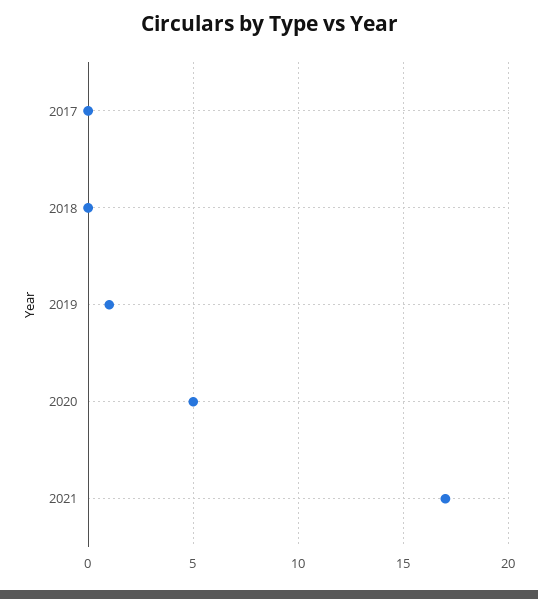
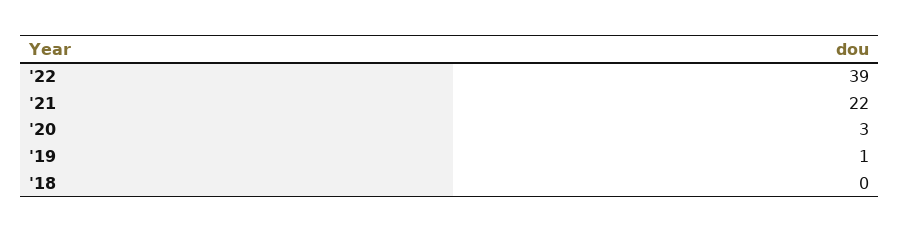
2017: 0 -> none
2020: 5 -> 3
2021: 17 -> 22
'22: none -> 39

